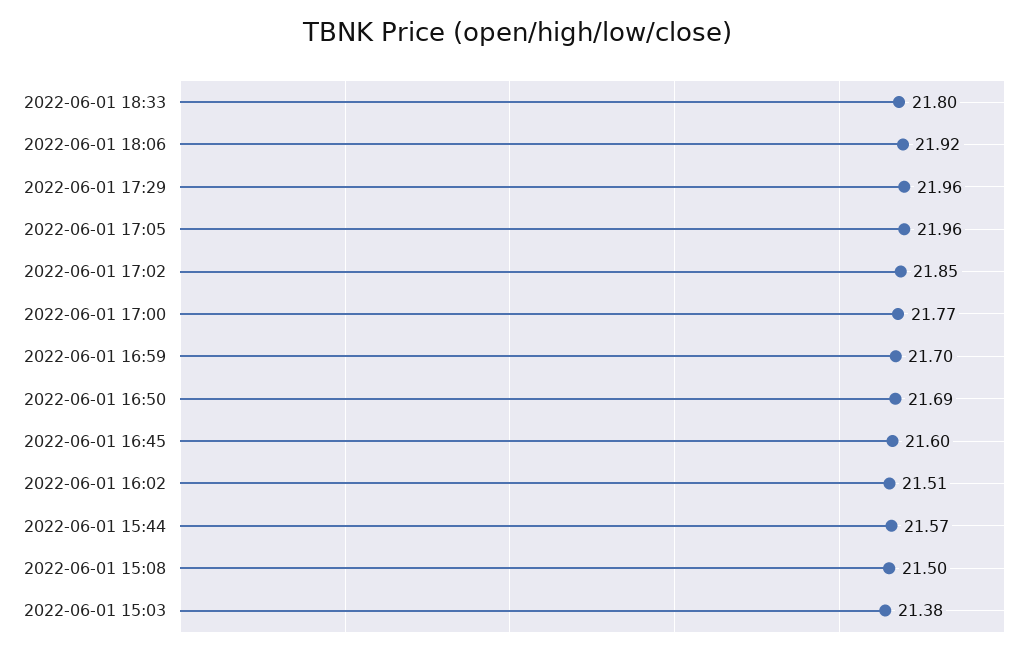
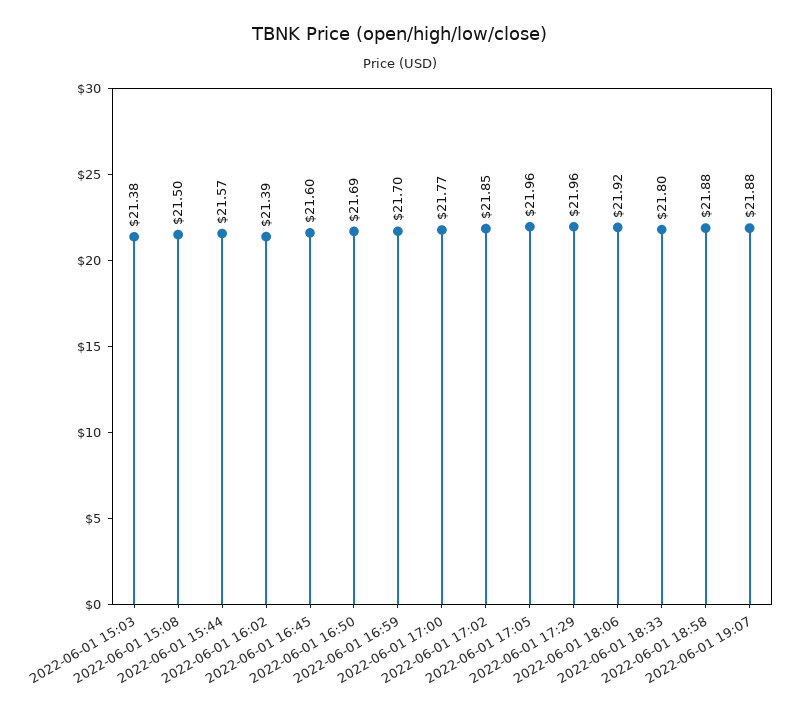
2022-06-01 16:02: 21.51 -> 21.39
2022-06-01 18:58: none -> 21.88
2022-06-01 19:07: none -> 21.88

